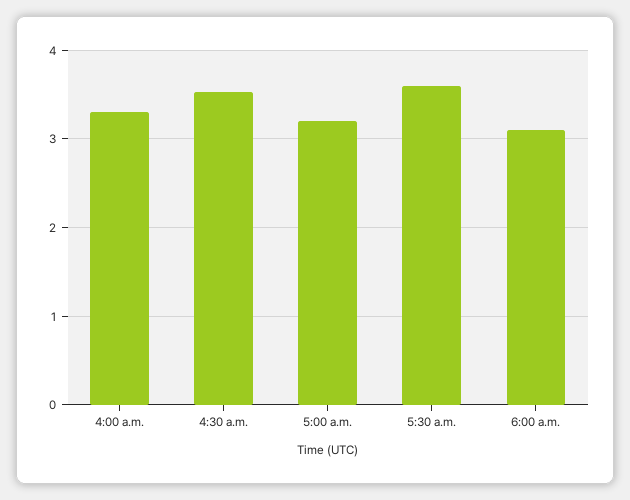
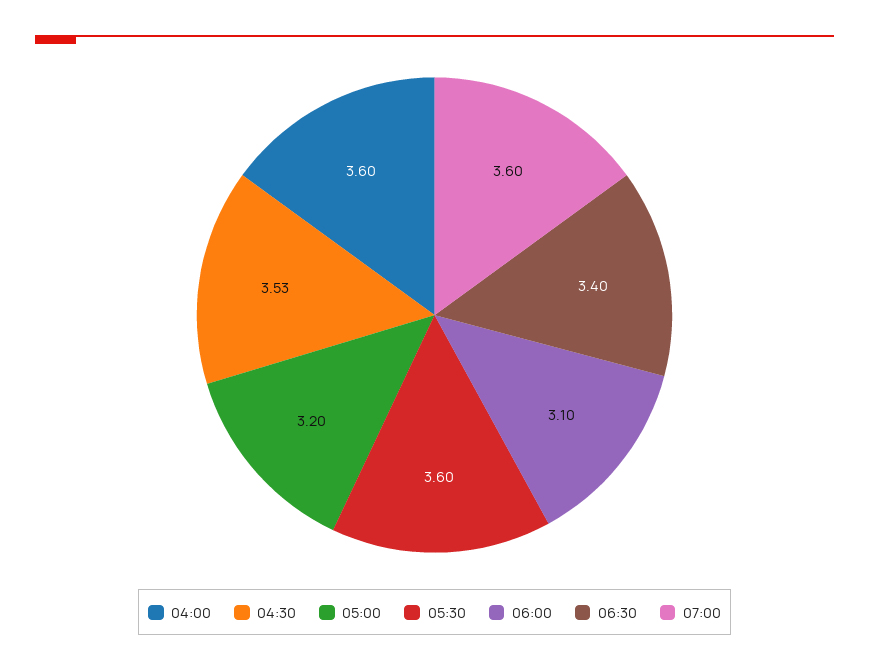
4:00 a.m.: 3.3 -> 3.6
06:30: none -> 3.4
07:00: none -> 3.6

